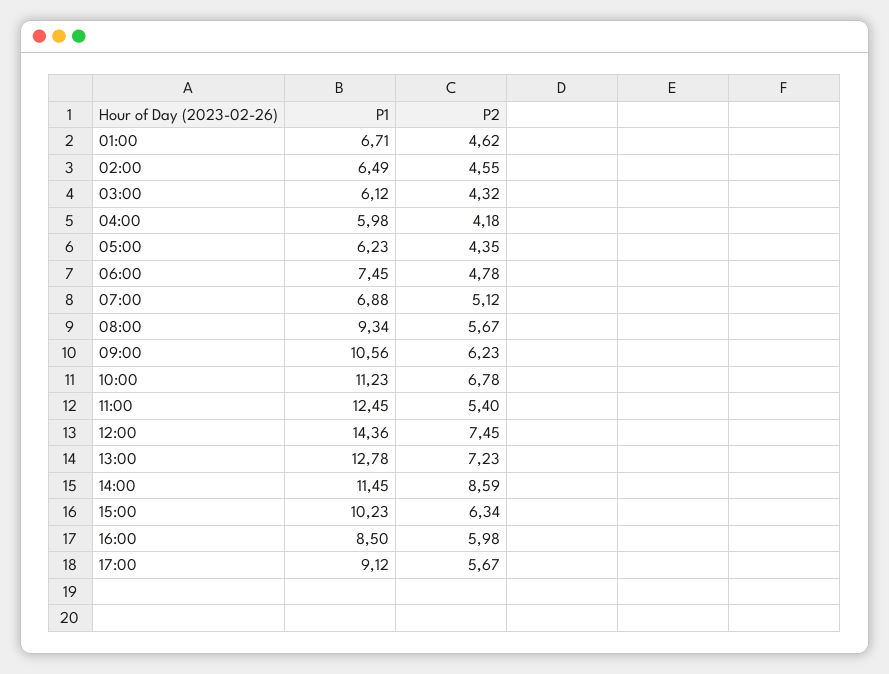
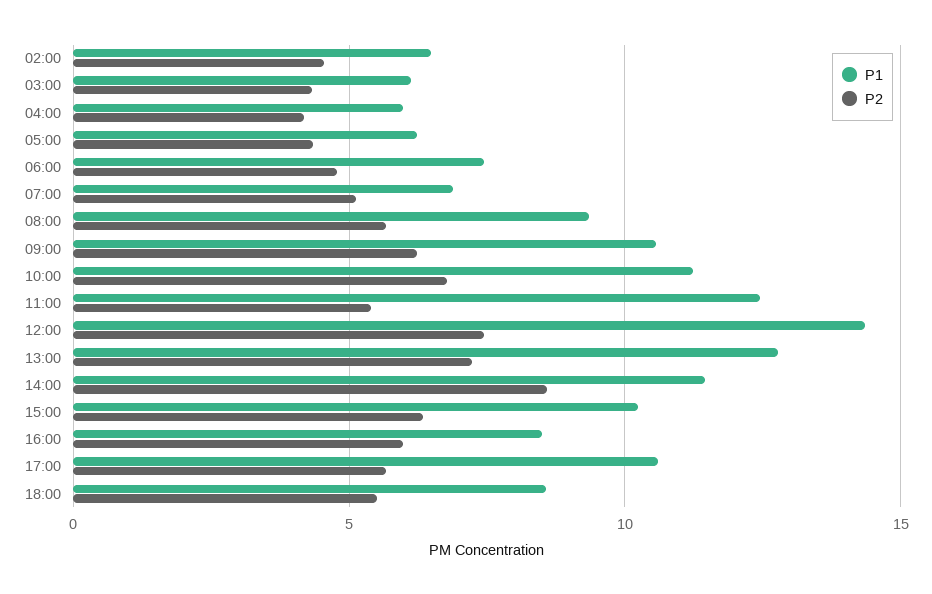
P1, 01:00: 6.71 -> none
P2, 01:00: 4.62 -> none
P1, 17:00: 9.12 -> 10.5
P1, 18:00: none -> 8.5
P2, 18:00: none -> 5.5

